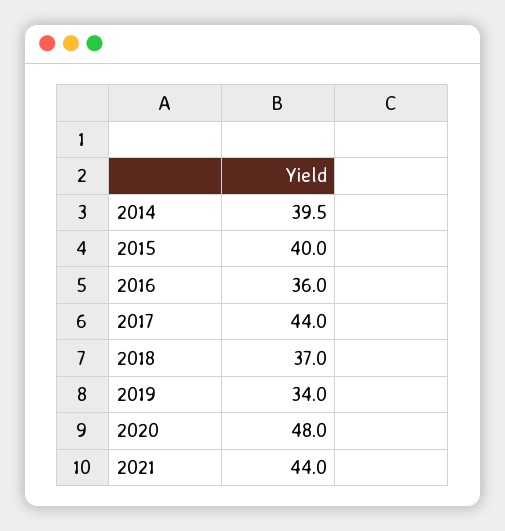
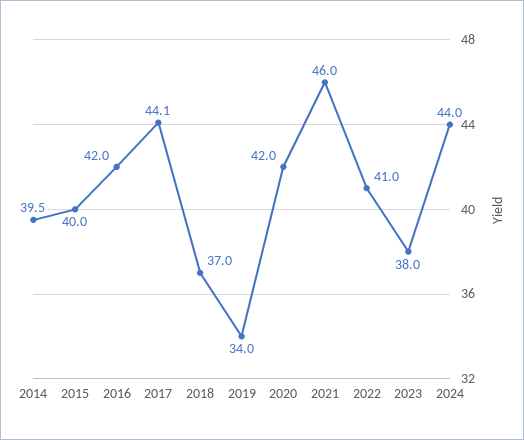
2016: 36 -> 42
2017: 44 -> 44.1
2020: 48 -> 42
2021: 44 -> 46
2022: none -> 41
2023: none -> 38
2024: none -> 44

